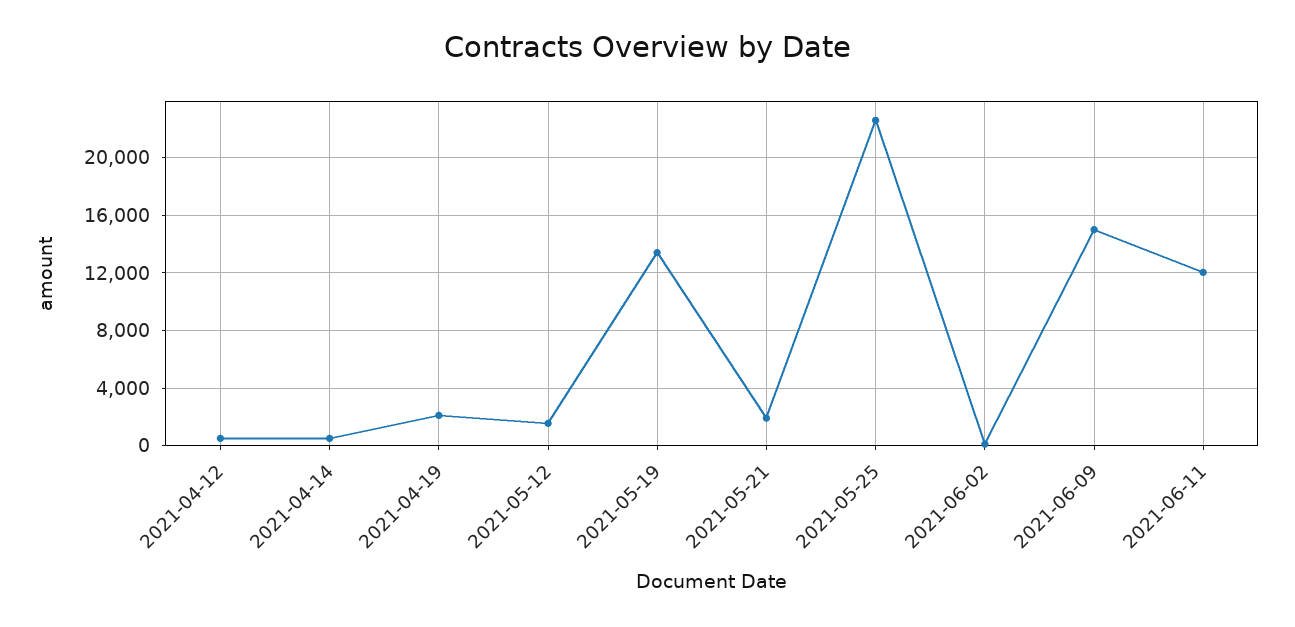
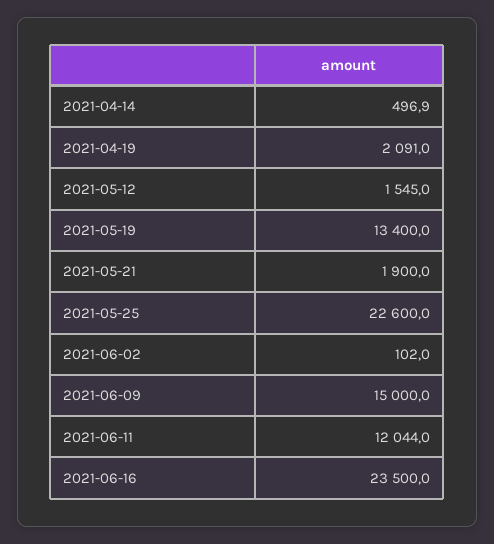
2021-04-12: 500 -> none
2021-06-16: none -> 23500

